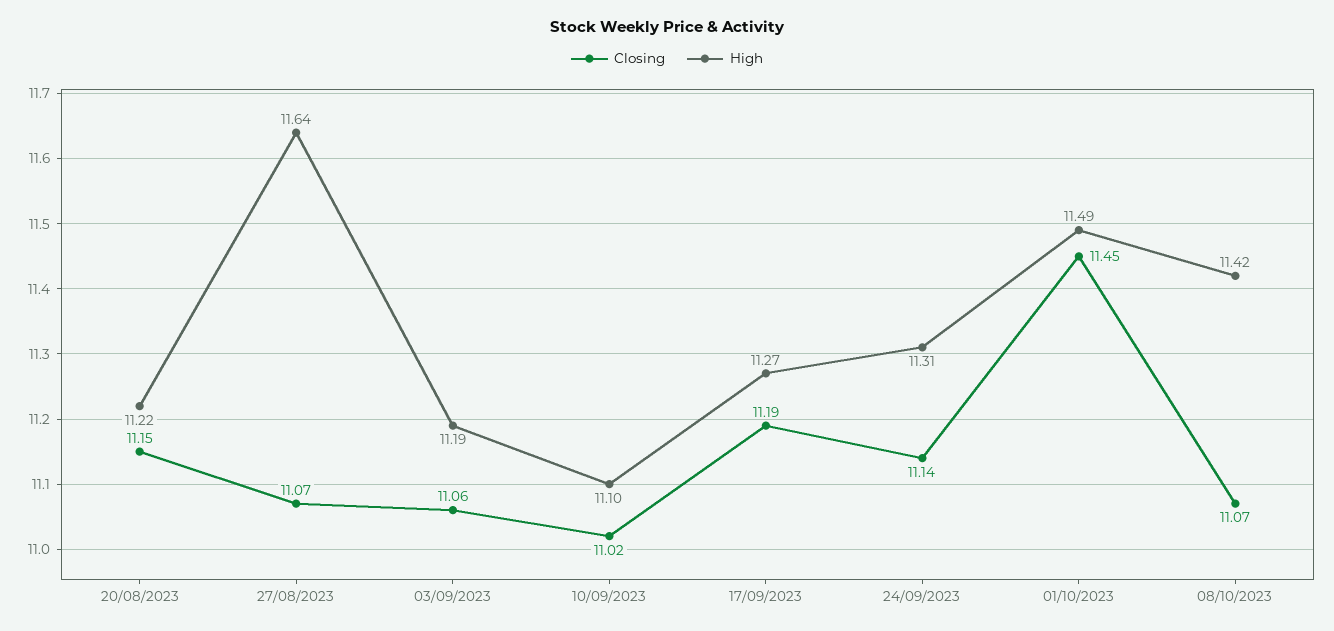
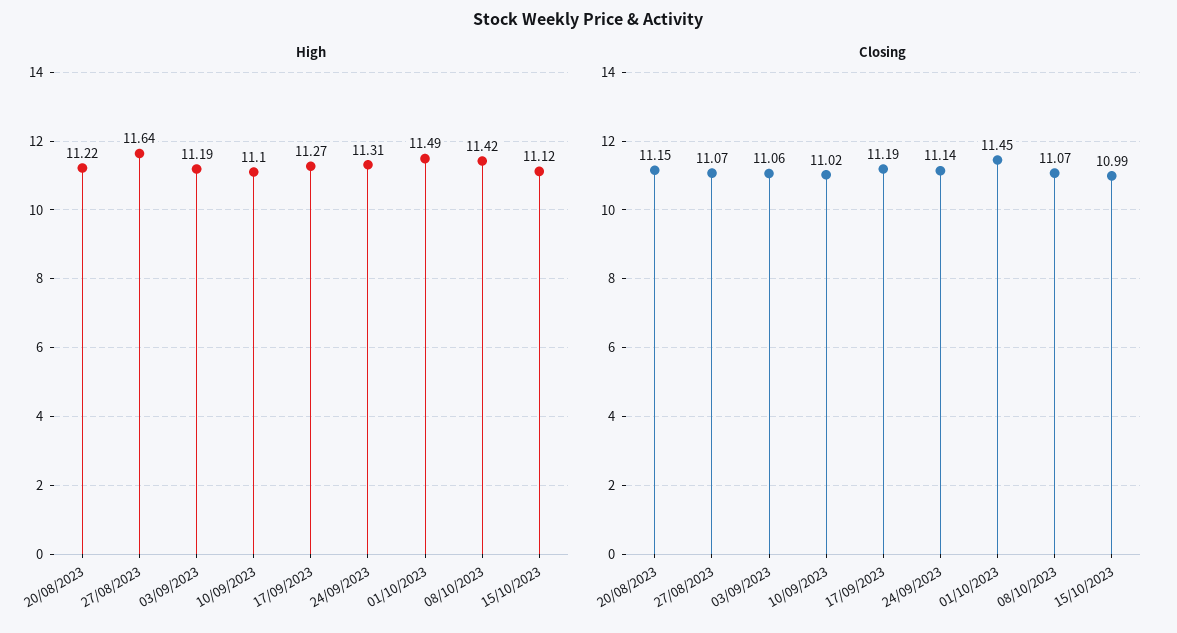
High, 15/10/2023: none -> 11.12
Closing, 15/10/2023: none -> 10.99

